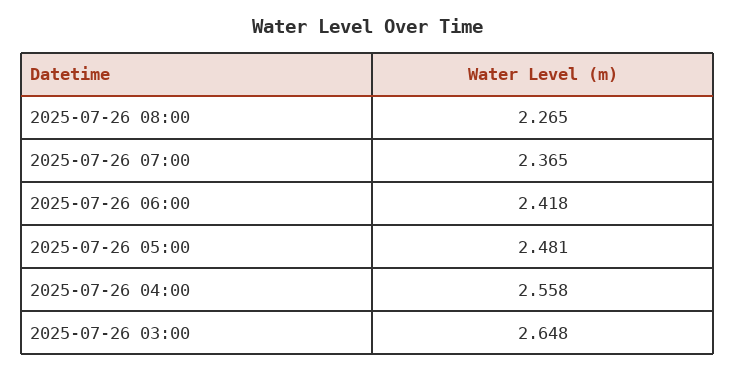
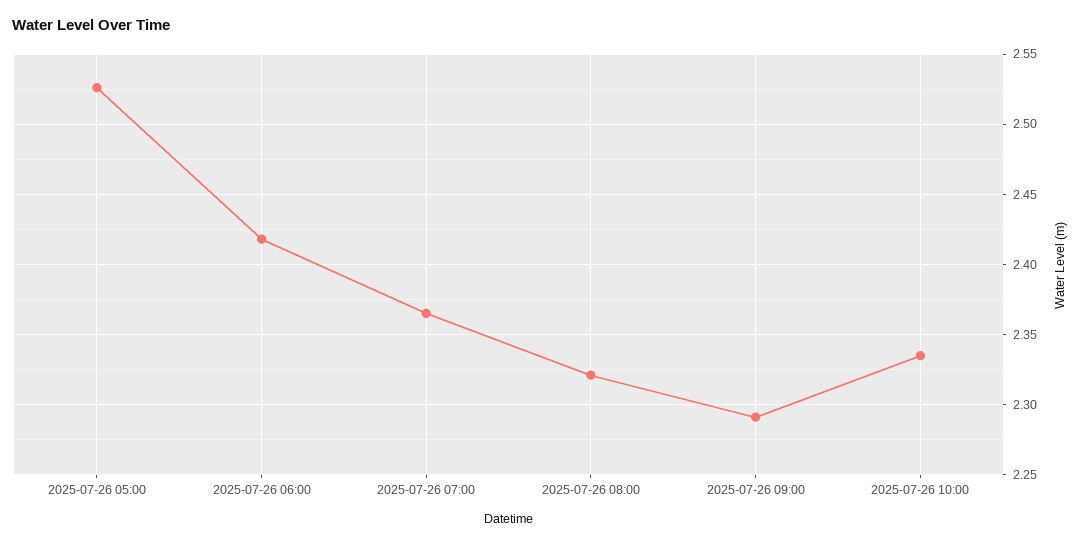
2025-07-26 08:00: 2.265 -> 2.32
2025-07-26 05:00: 2.481 -> 2.525
2025-07-26 04:00: 2.558 -> none
2025-07-26 03:00: 2.648 -> none
2025-07-26 09:00: none -> 2.29
2025-07-26 10:00: none -> 2.335

